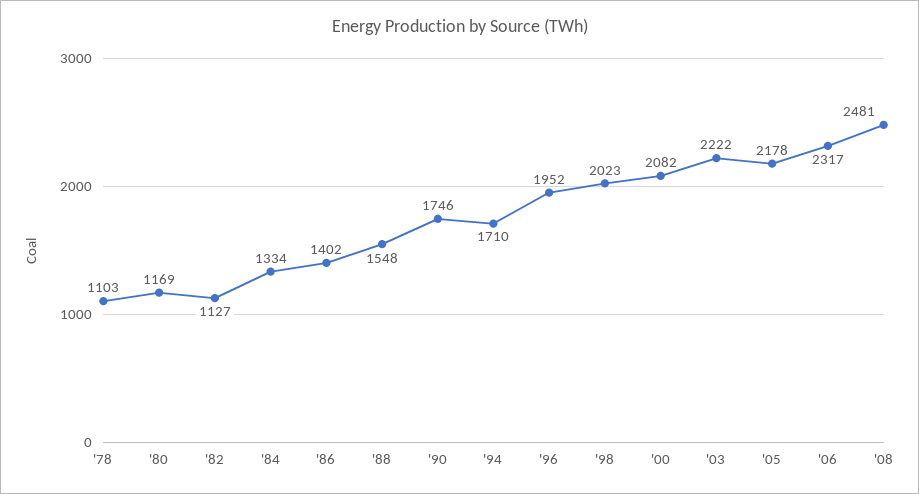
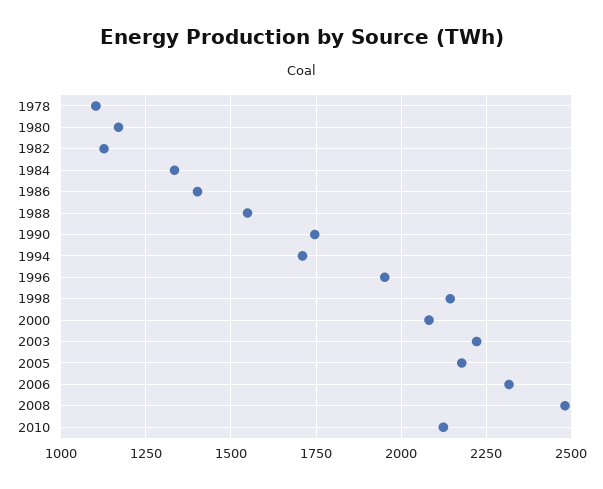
'98: 2023 -> 2150
2010: none -> 2125

